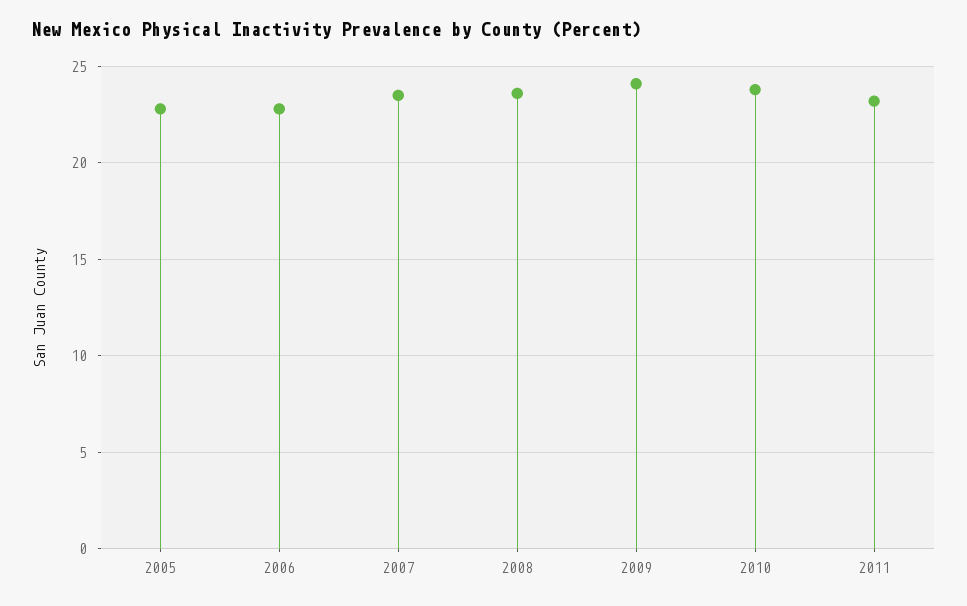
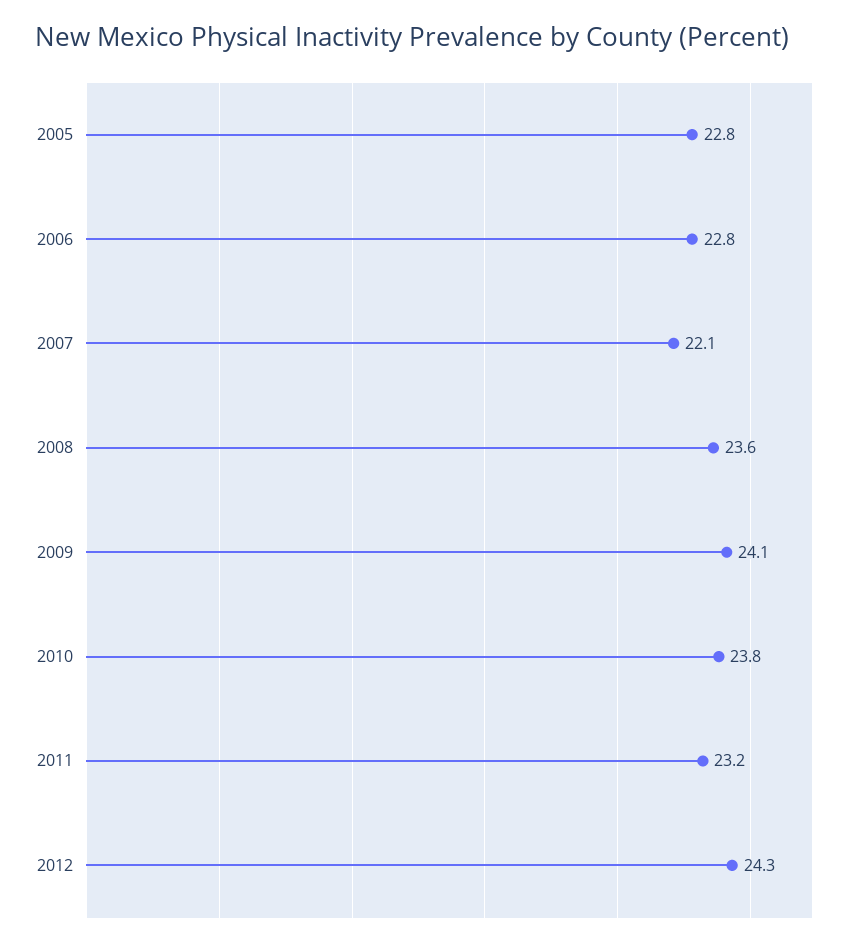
2007: 23.5 -> 22.1
2012: none -> 24.3

